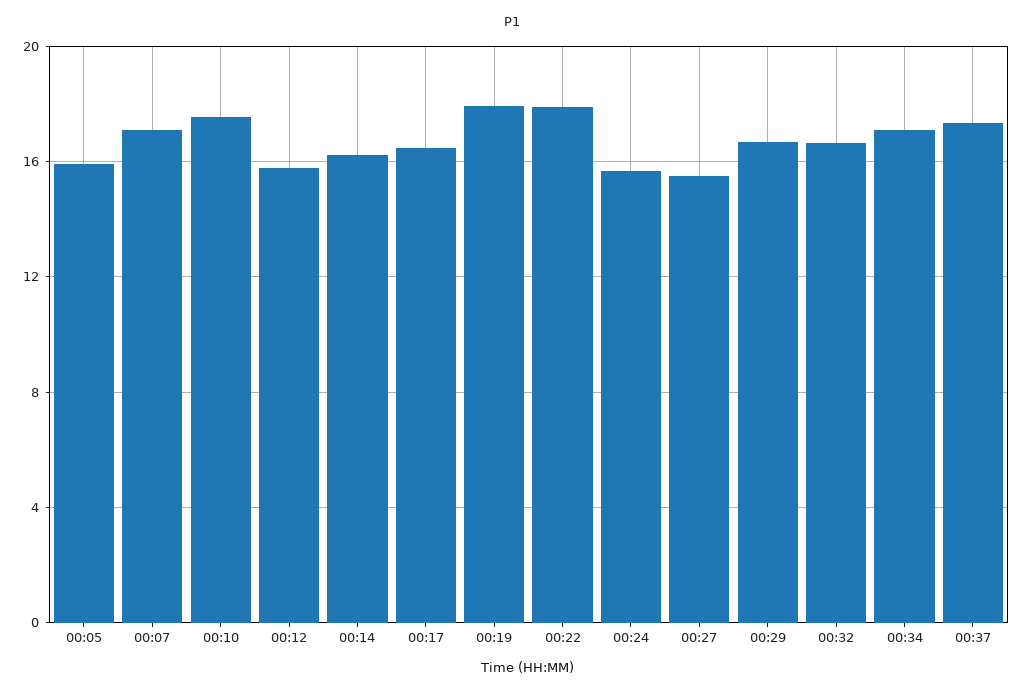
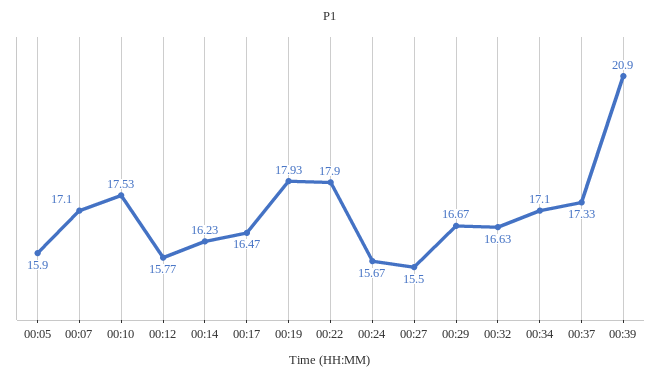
00:39: none -> 20.9

